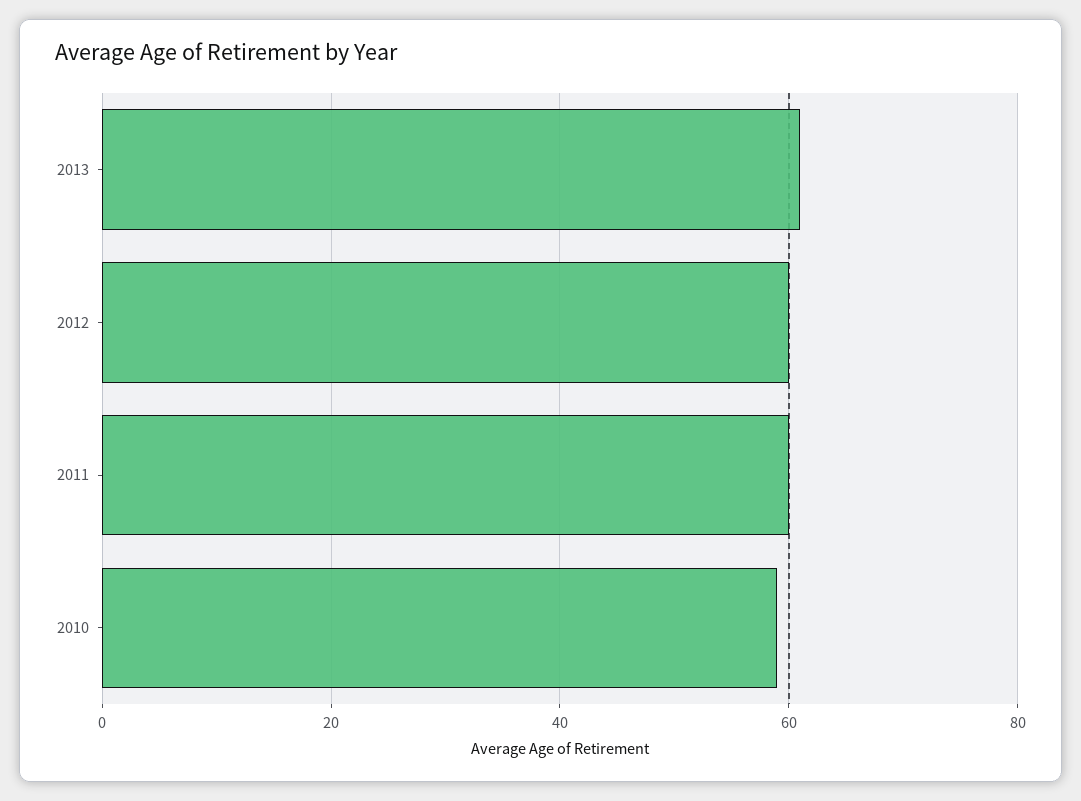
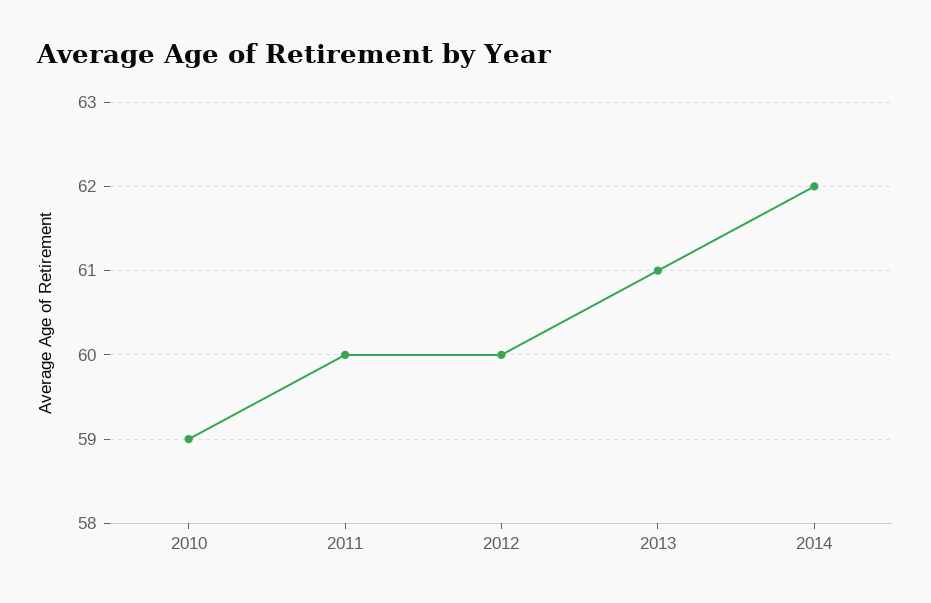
2014: none -> 62

